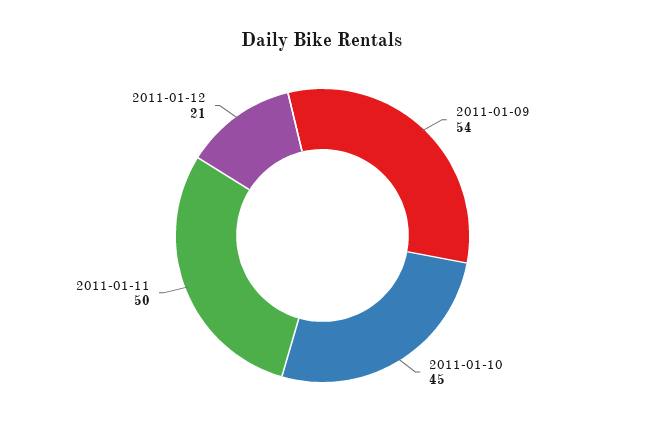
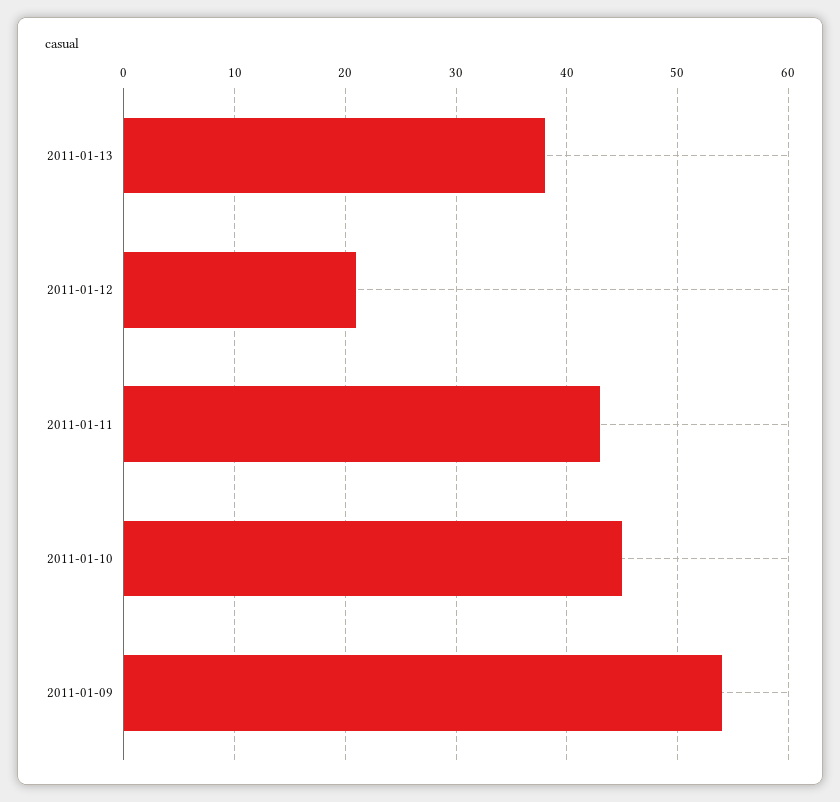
2011-01-11: 50 -> 43
2011-01-13: none -> 38

